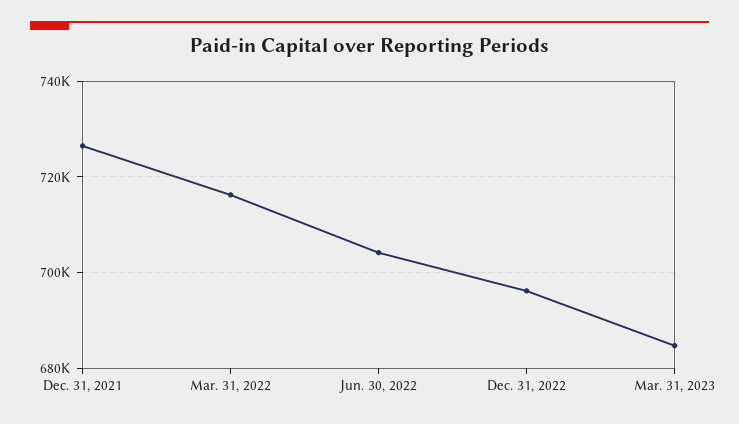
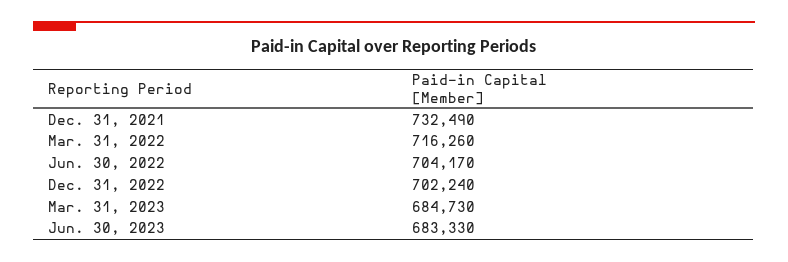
Dec. 31, 2021: 726000 -> 732490
Dec. 31, 2022: 696000 -> 702240
Jun. 30, 2023: none -> 683330

